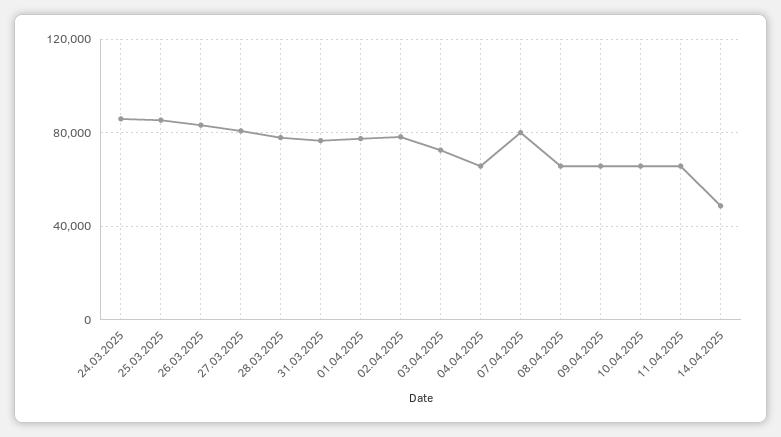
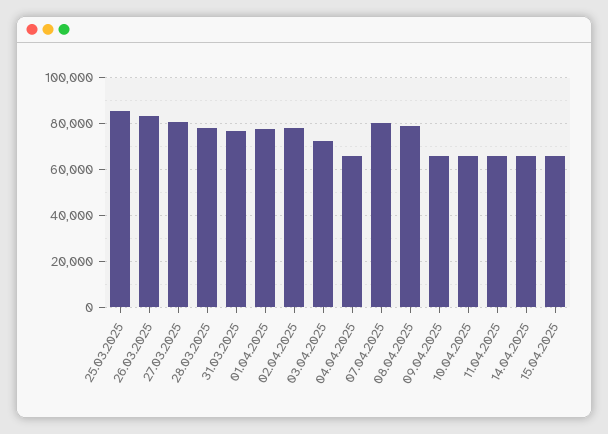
24.03.2025: 85000 -> none
08.04.2025: 65000 -> 80000
14.04.2025: 50000 -> 65000
15.04.2025: none -> 65000

